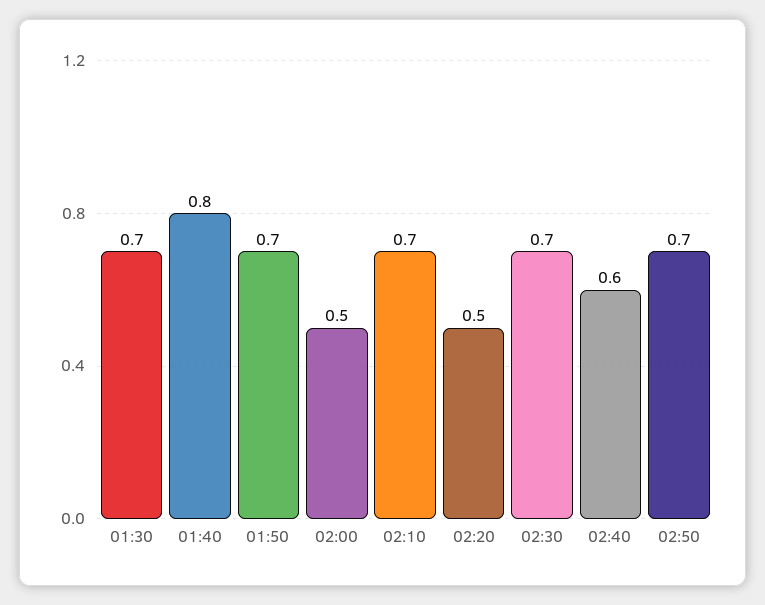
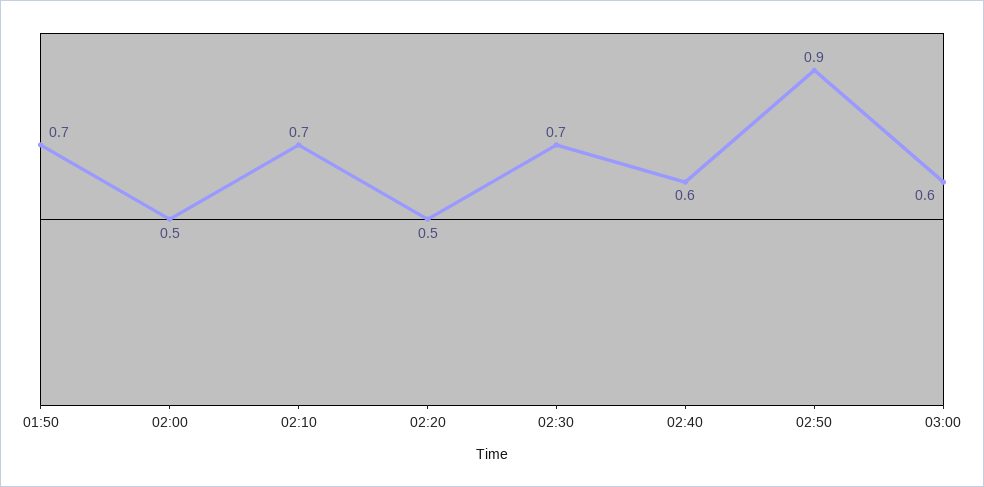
01:30: 0.7 -> none
01:40: 0.8 -> none
02:50: 0.7 -> 0.9
03:00: none -> 0.6

